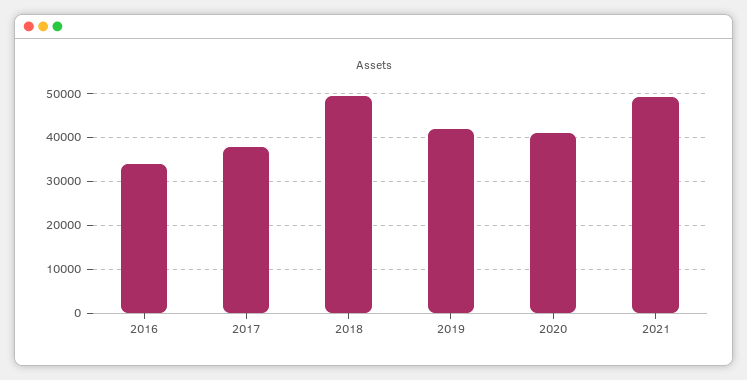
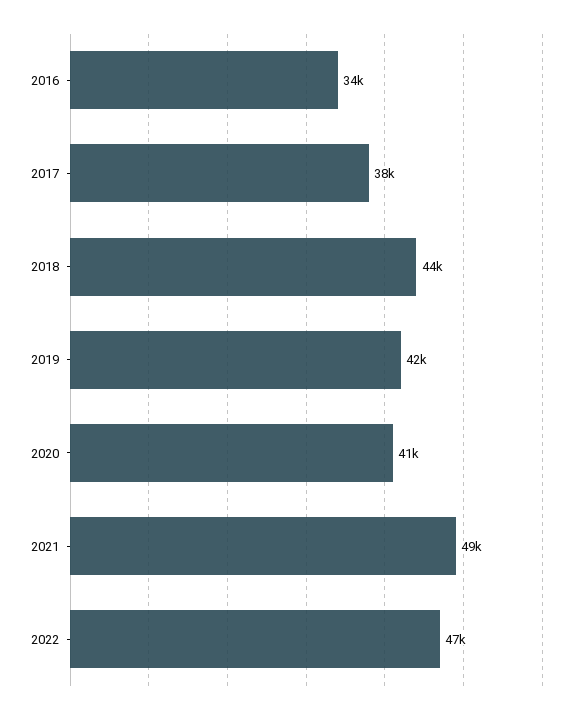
2018: 50000 -> 44000
2022: none -> 47000

